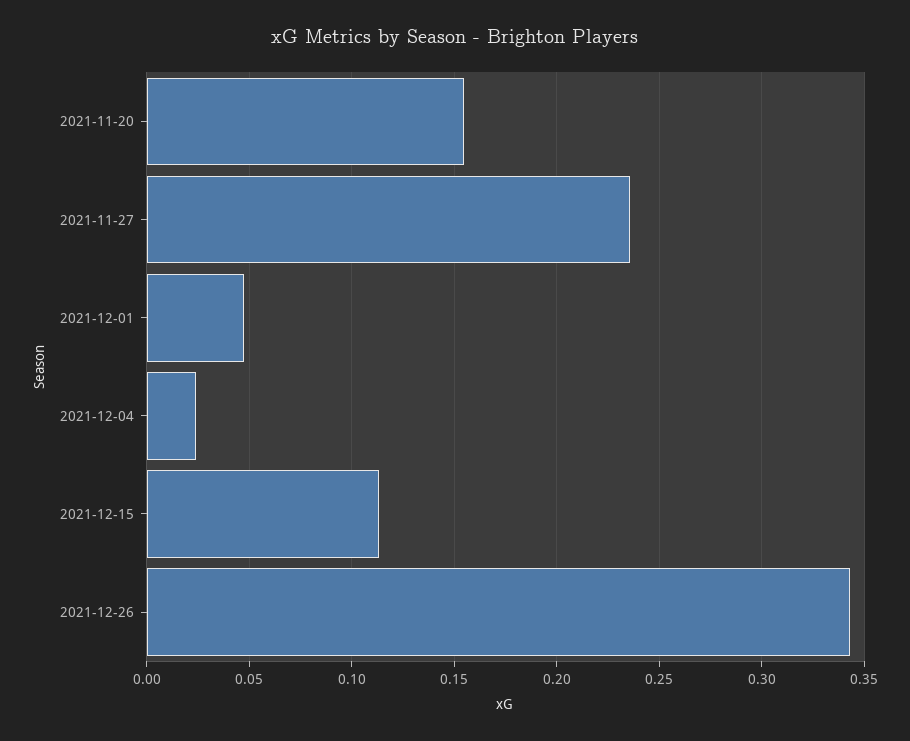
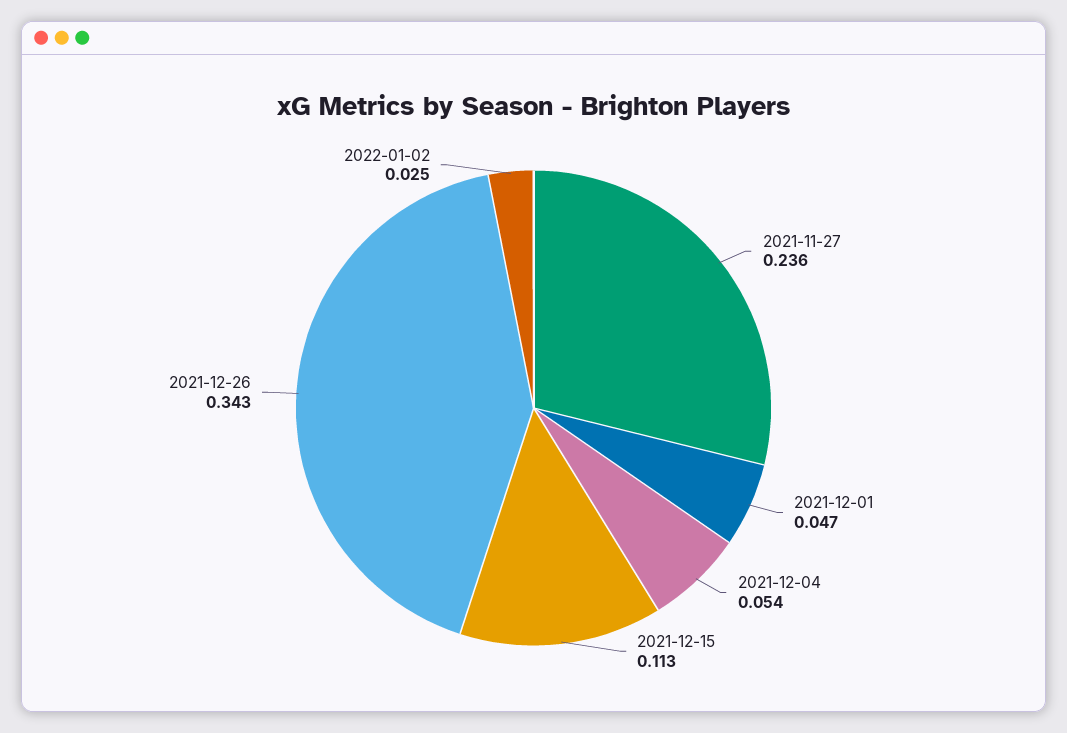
2021-11-20: 0.155 -> none
2021-12-04: 0.025 -> 0.054
2022-01-02: none -> 0.025

